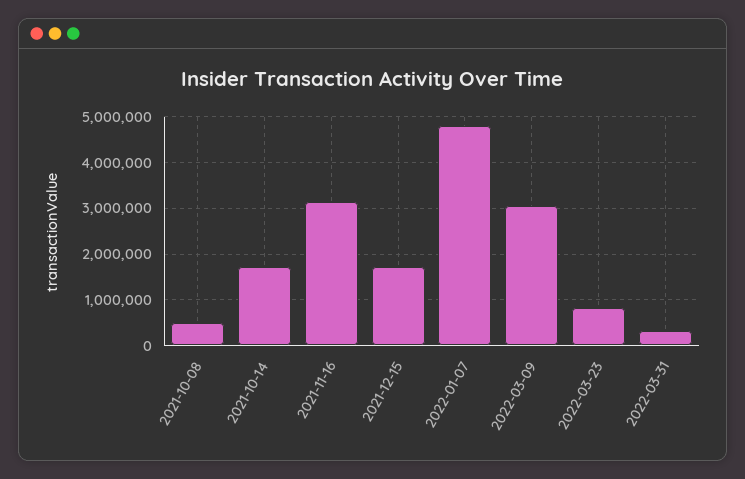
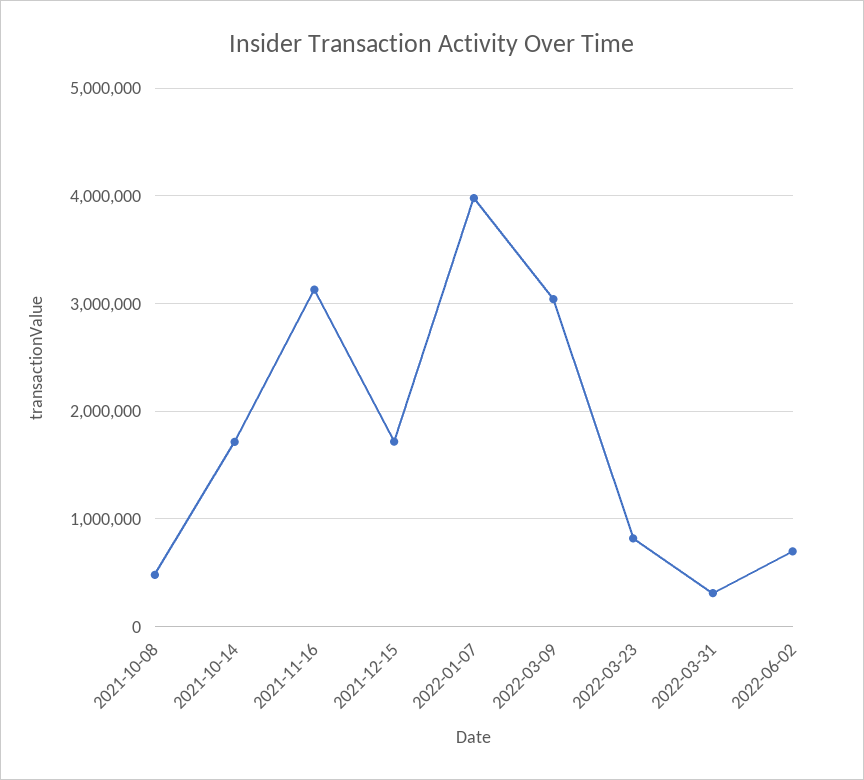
2022-01-07: 4800000 -> 4000000
2022-06-02: none -> 700000

